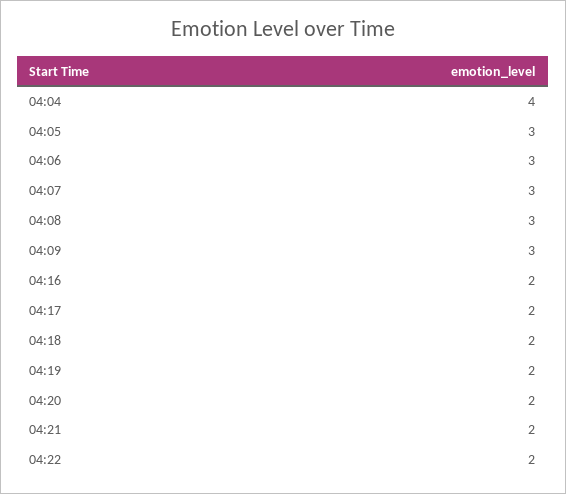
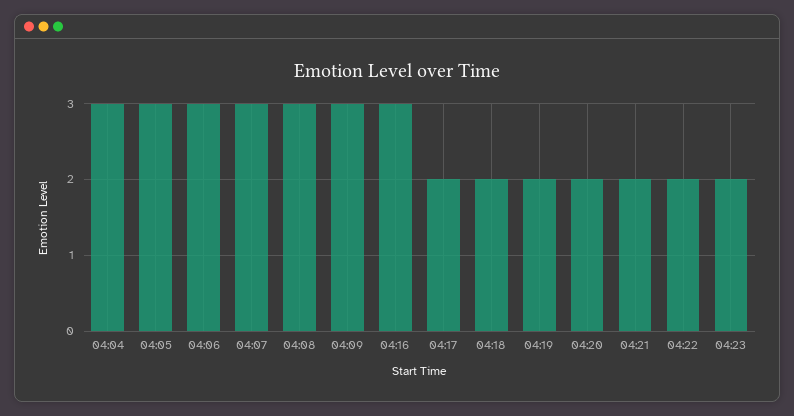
04:04: 4 -> 3
04:16: 2 -> 3
04:23: none -> 2

